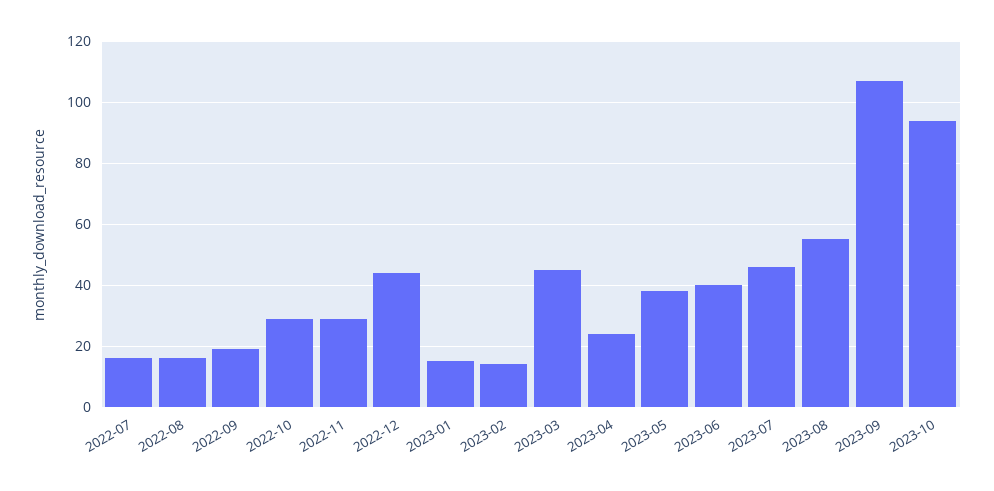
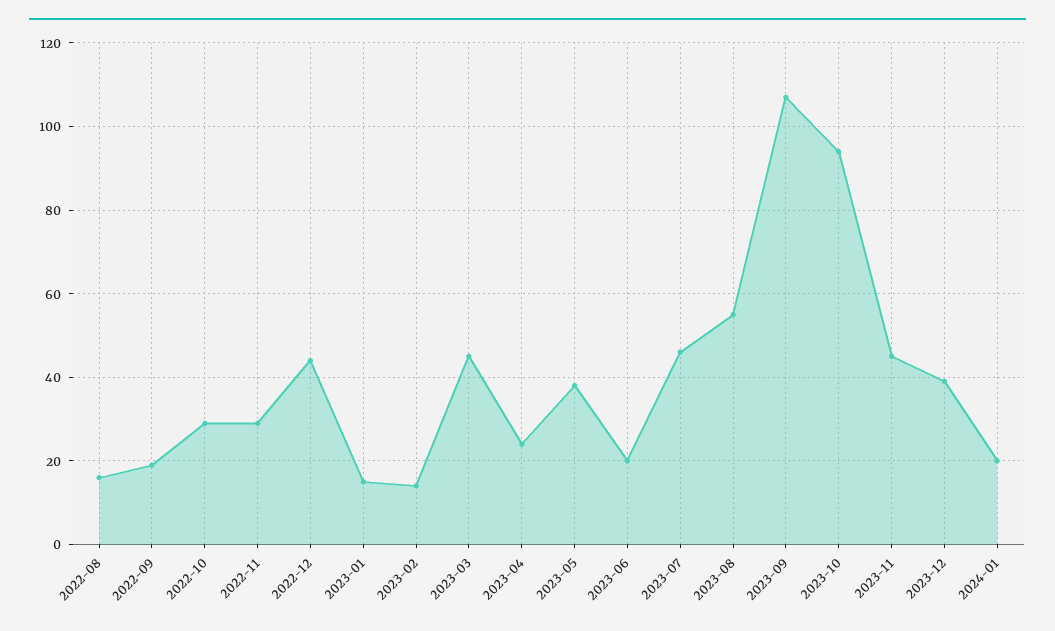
2022-07: 15 -> none
2023-06: 40 -> 20
2023-11: none -> 45
2023-12: none -> 40
2024-01: none -> 20

